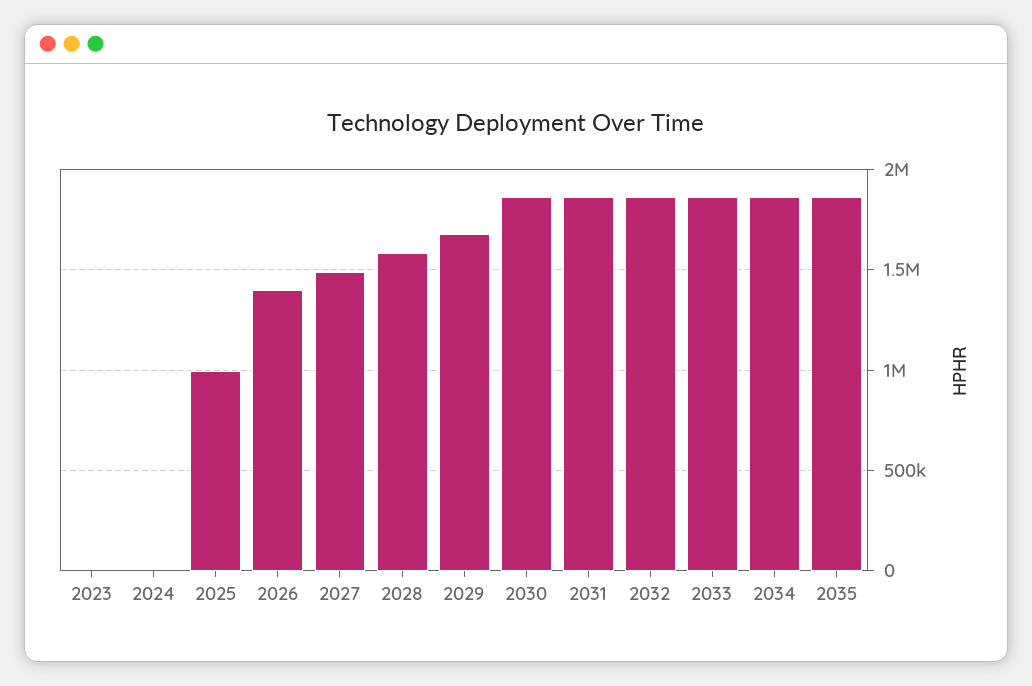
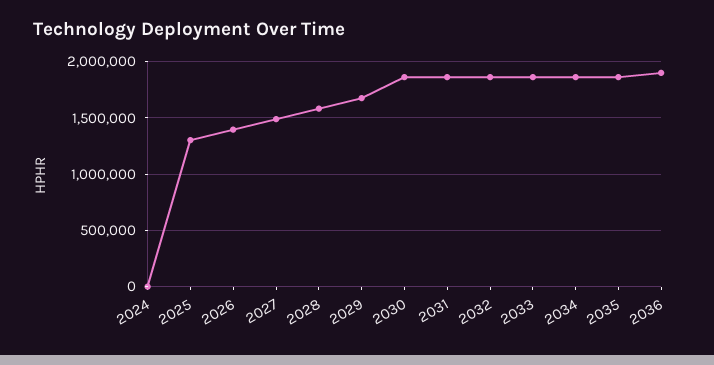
2023: 0 -> none
2025: 1000000 -> 1300000
2036: none -> 1900000

